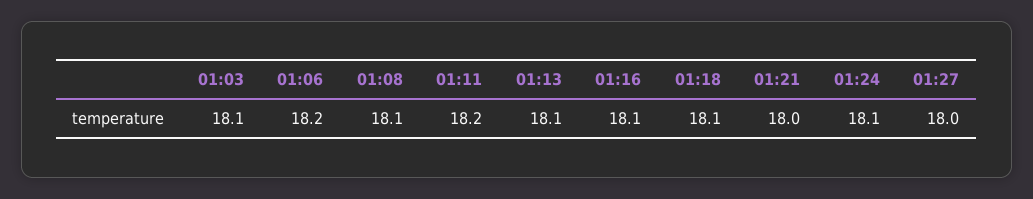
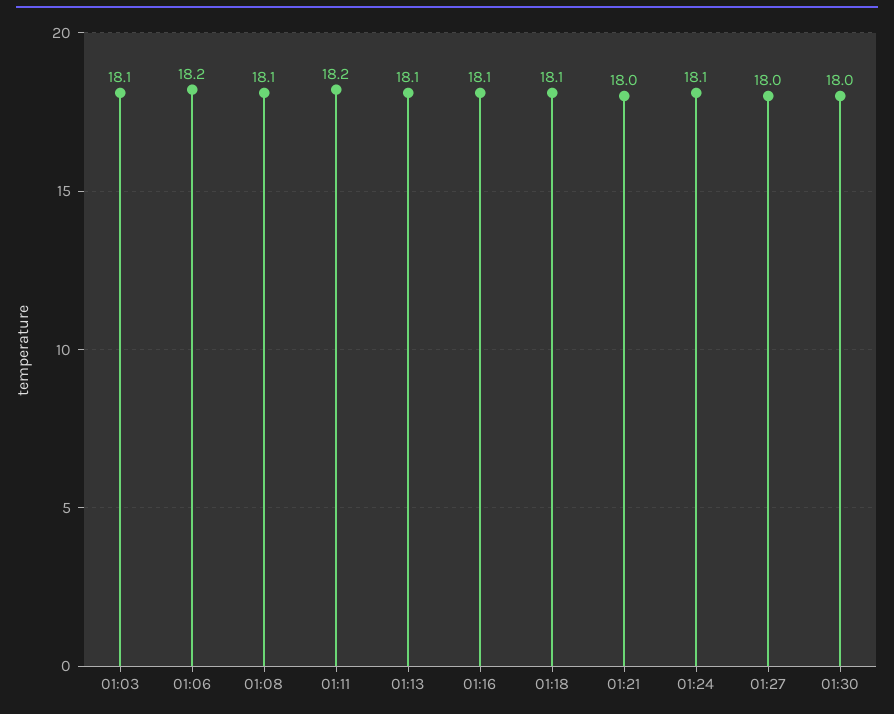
01:30: none -> 18

